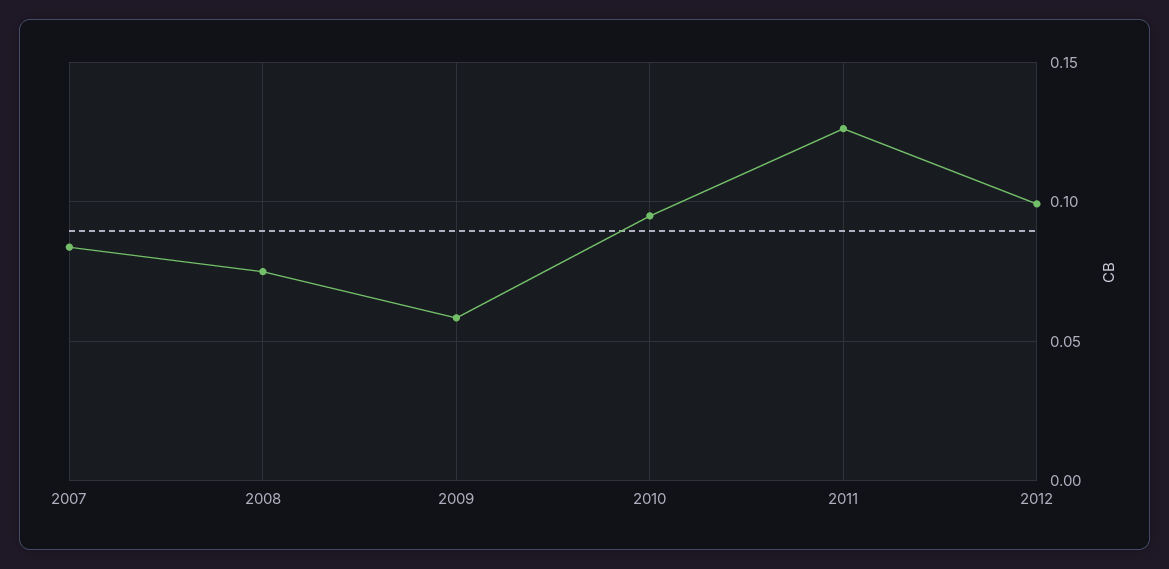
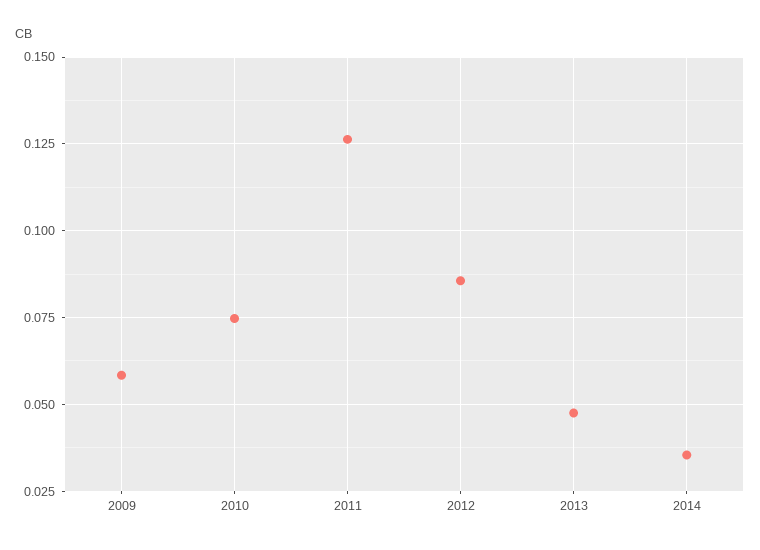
2007: 0.085 -> none
2008: 0.075 -> none
2010: 0.095 -> 0.075
2012: 0.1 -> 0.085
2013: none -> 0.0475
2014: none -> 0.035

